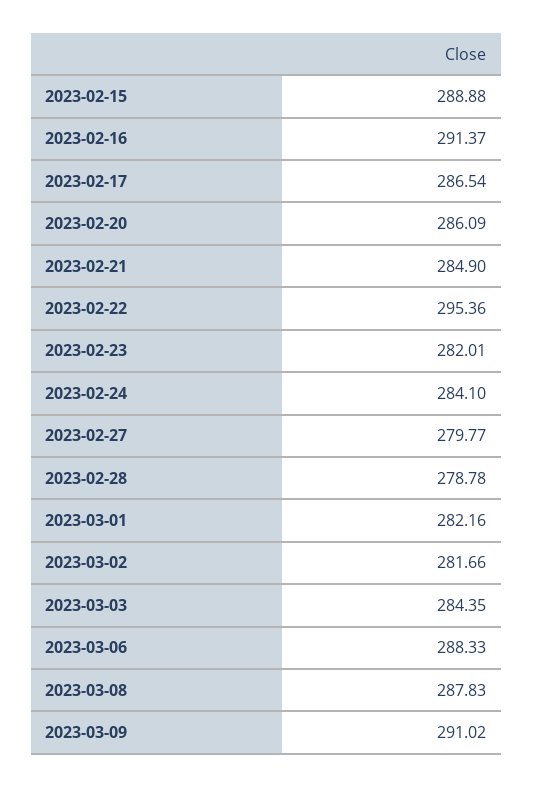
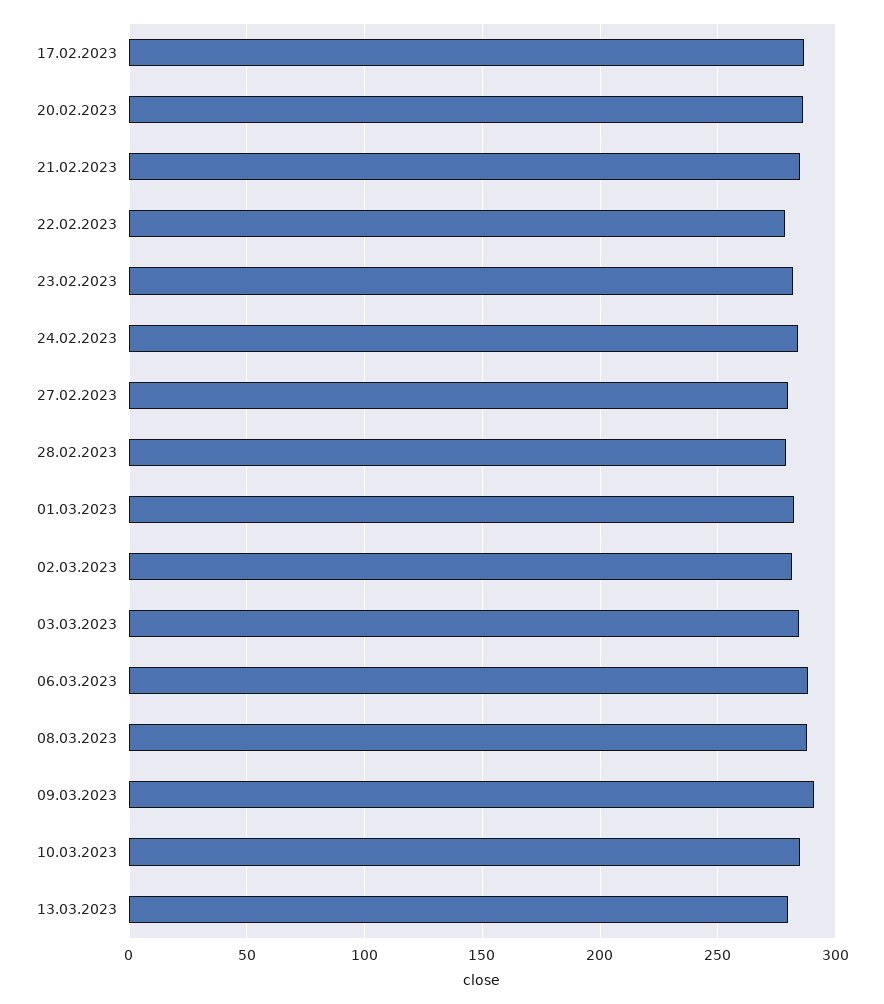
2023-02-15: 288.88 -> none
2023-02-16: 291.37 -> none
2023-02-22: 295.36 -> 280
10.03.2023: none -> 285
13.03.2023: none -> 280

